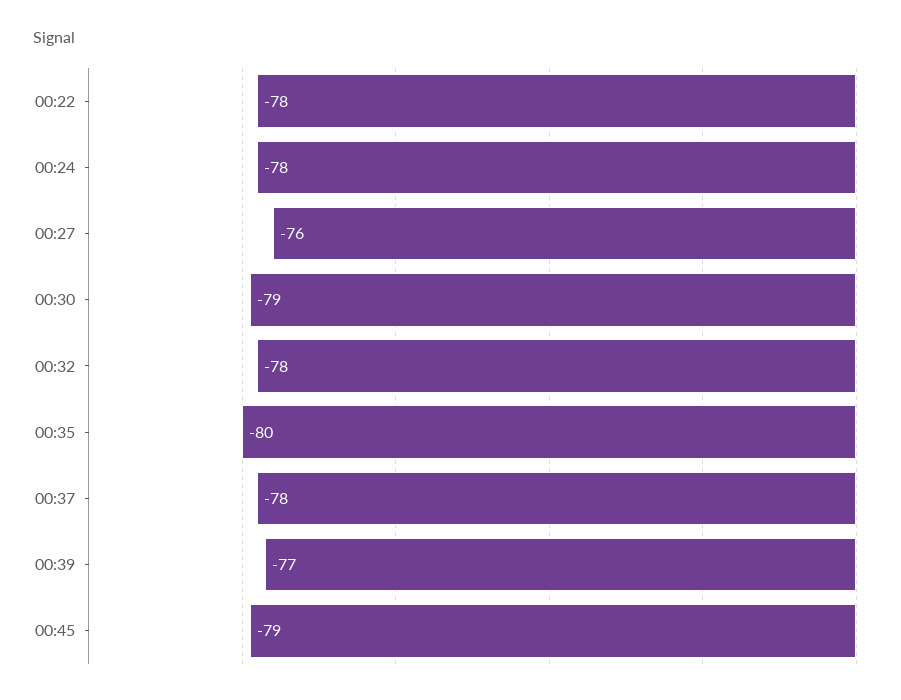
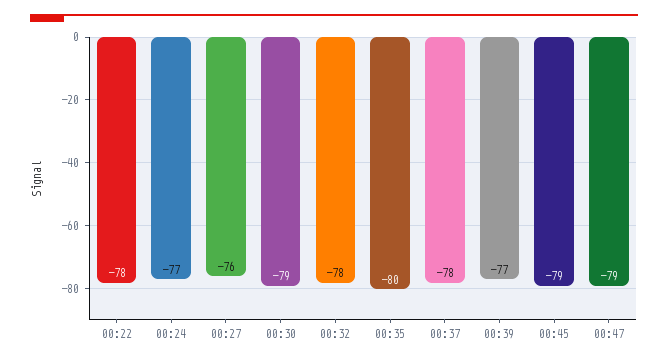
00:24: -78 -> -77
00:47: none -> -79

